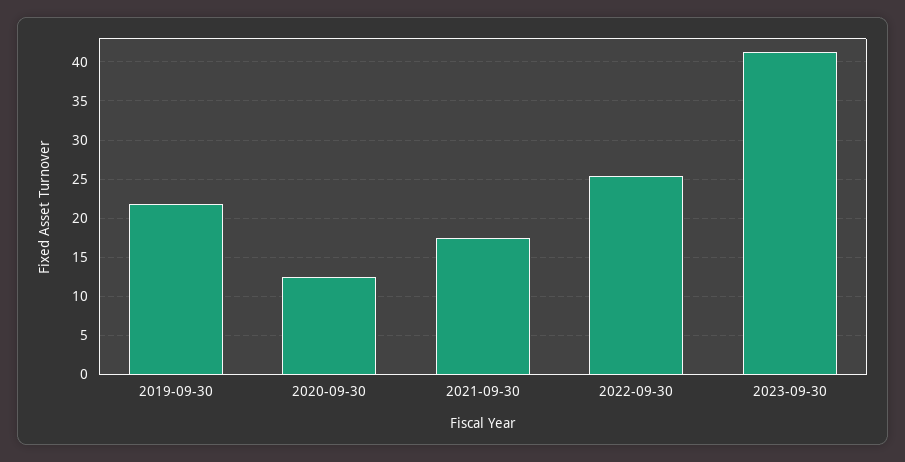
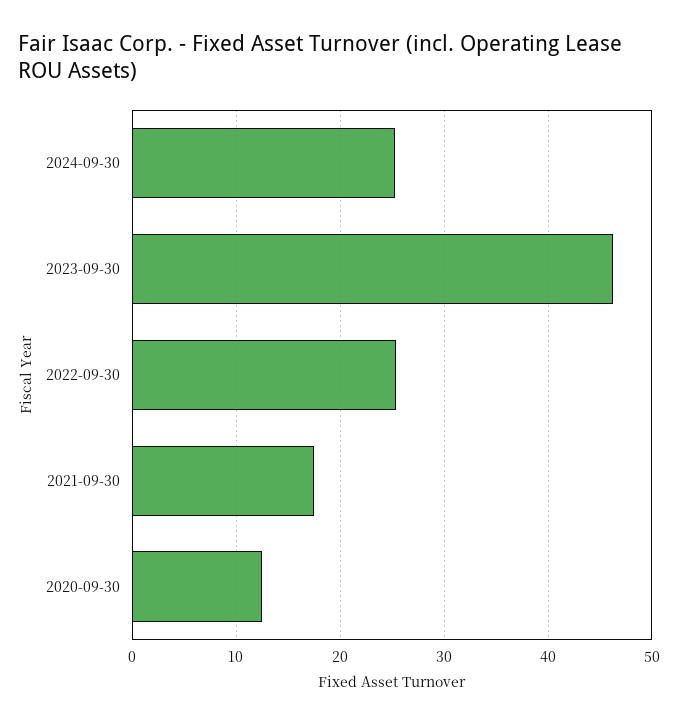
2019-09-30: 22 -> none
2023-09-30: 41 -> 46
2024-09-30: none -> 25

